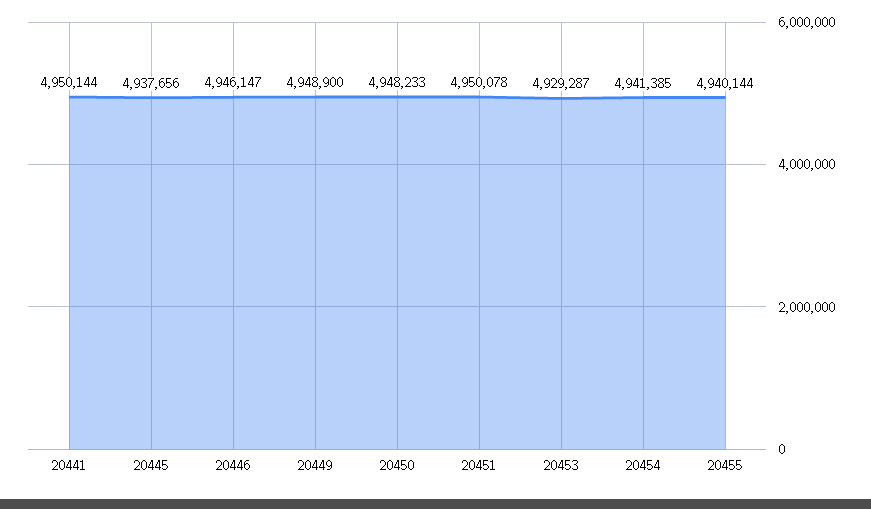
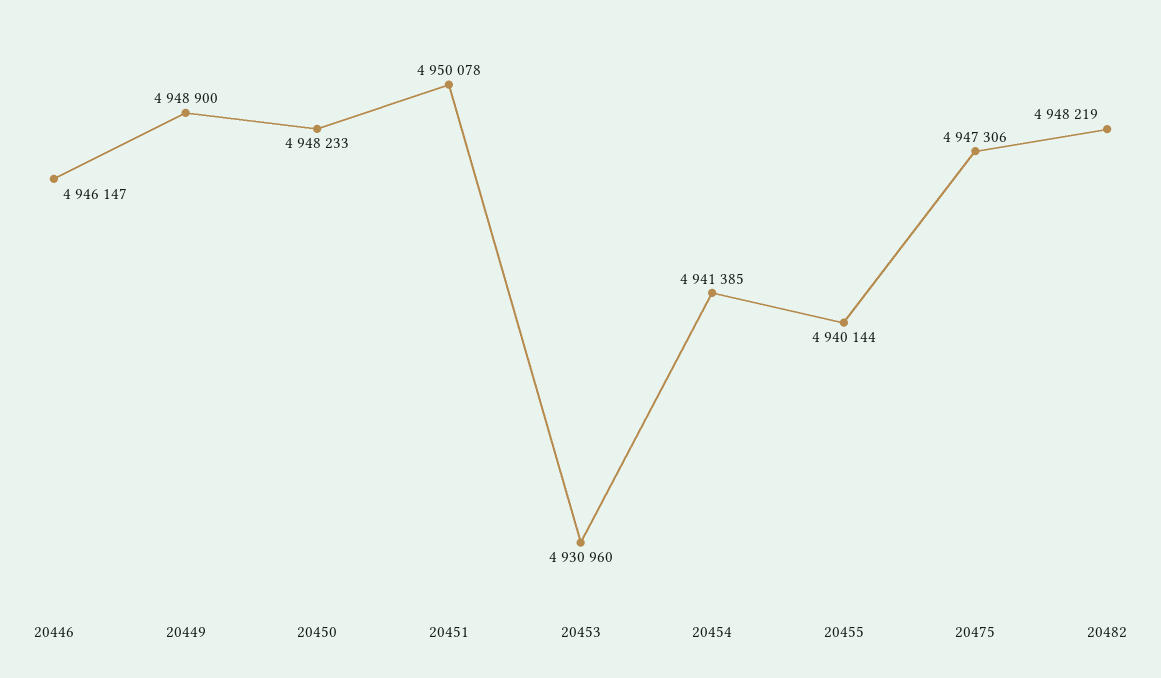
20441: 4950144 -> none
20445: 4937656 -> none
20453: 4929287 -> 4930960
20475: none -> 4947306
20482: none -> 4948219

